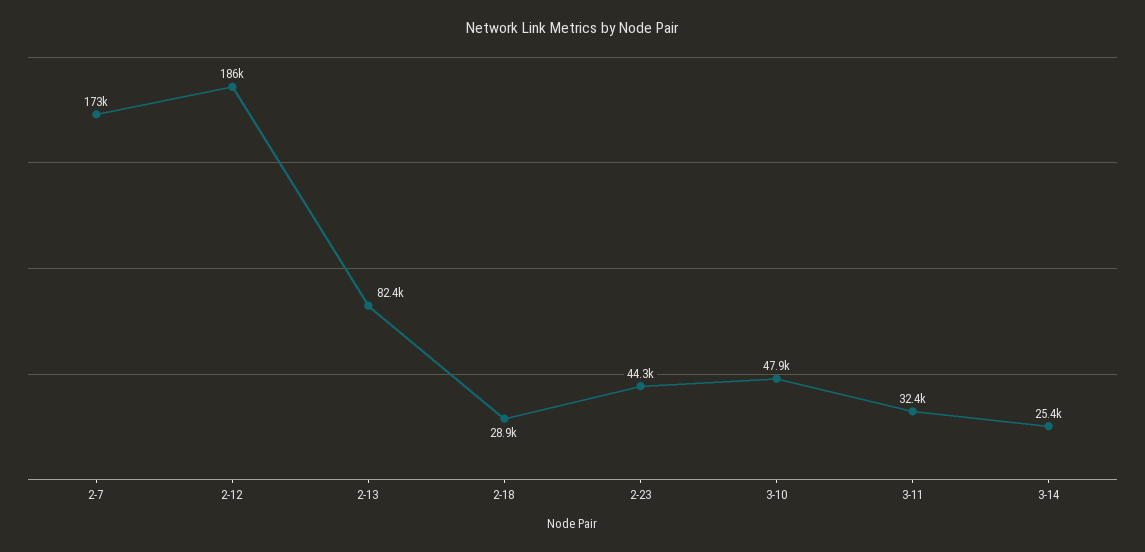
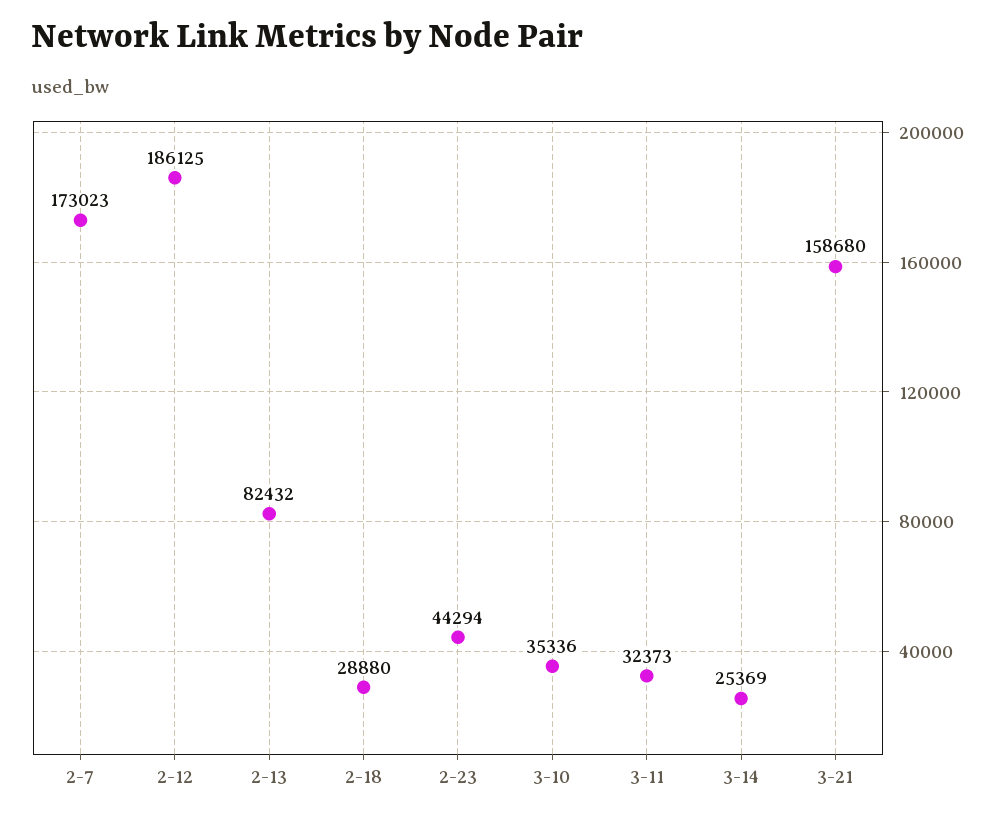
3-10: 47900 -> 35336
3-21: none -> 158680

